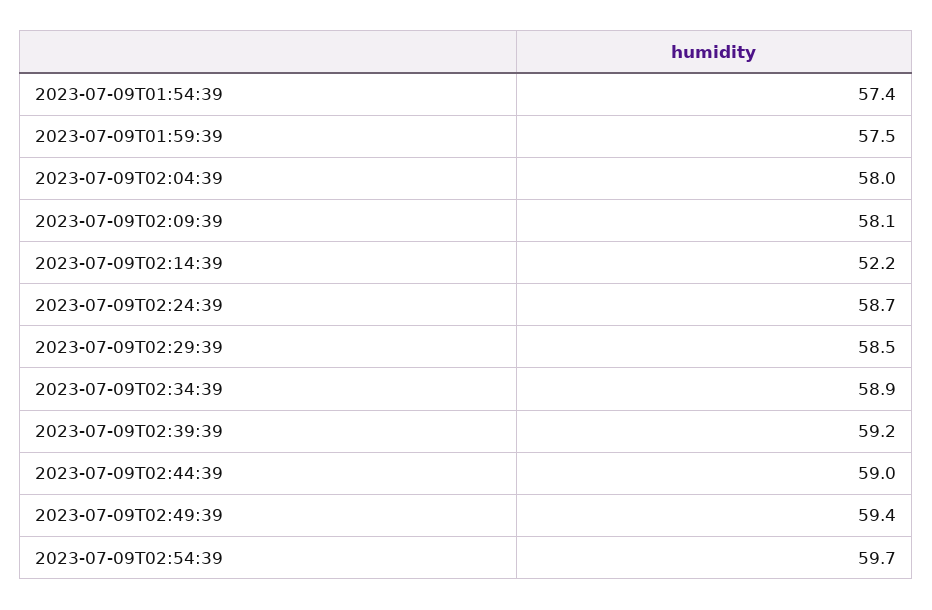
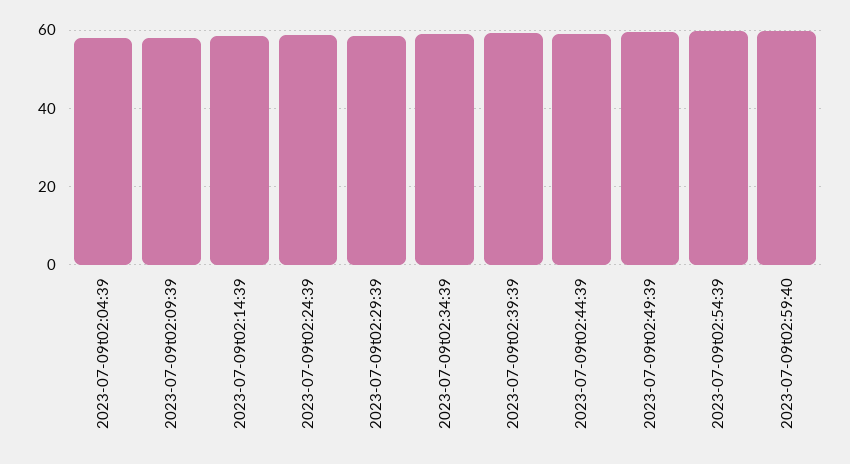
2023-07-09T01:54:39: 57.4 -> none
2023-07-09T01:59:39: 57.5 -> none
2023-07-09T02:14:39: 52.2 -> 58
2023-07-09t02:59:40: none -> 60

